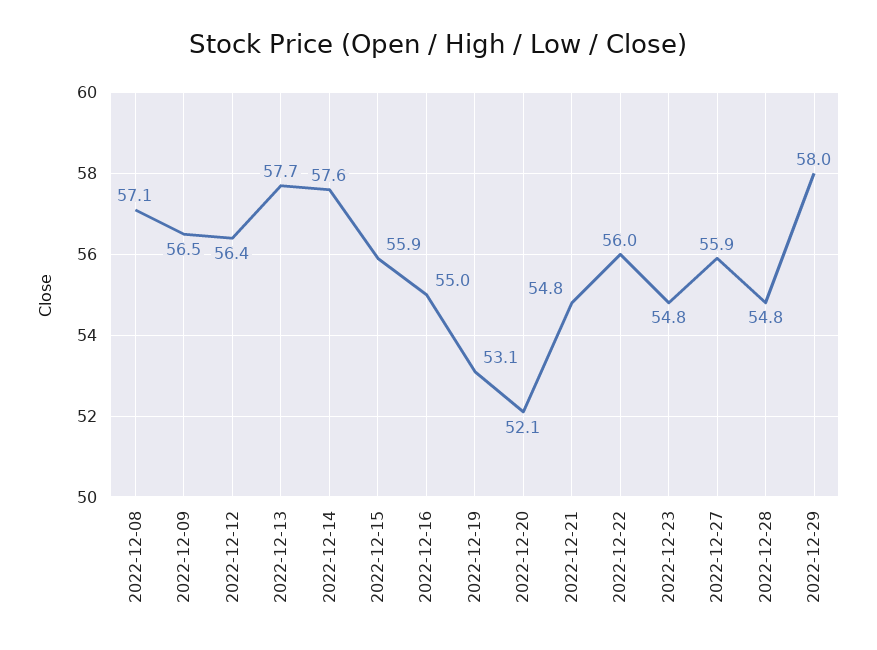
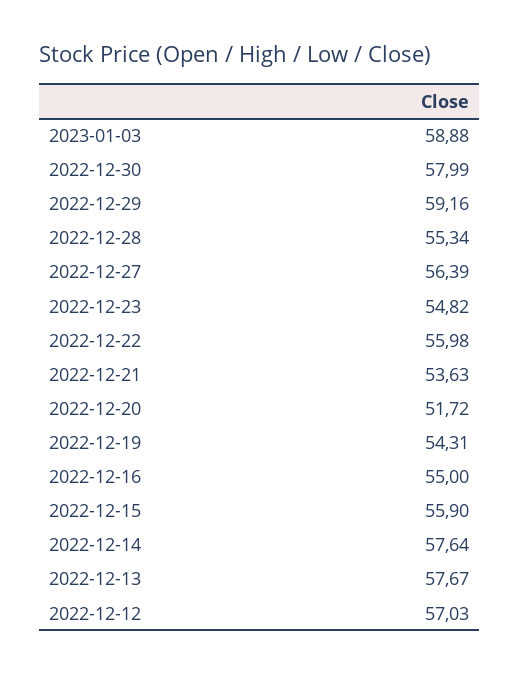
2022-12-08: 57.1 -> none
2022-12-09: 56.5 -> none
2022-12-12: 56.4 -> 57.03
2022-12-19: 53.1 -> 54.31
2022-12-20: 52.1 -> 51.72
2022-12-21: 54.8 -> 53.63
2022-12-27: 55.9 -> 56.39
2022-12-28: 54.8 -> 55.34
2022-12-29: 58 -> 59.16
2023-01-03: none -> 58.88
2022-12-30: none -> 57.99

